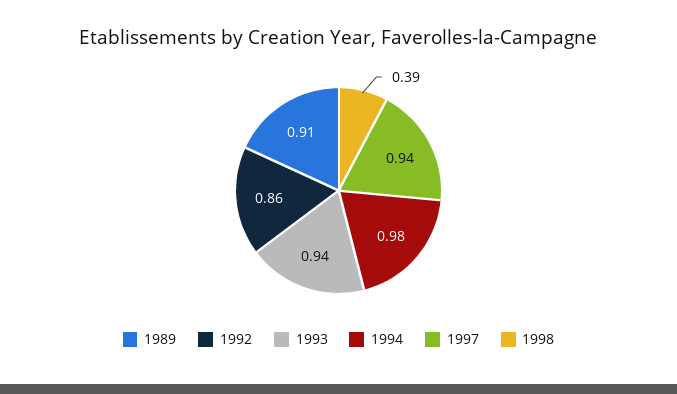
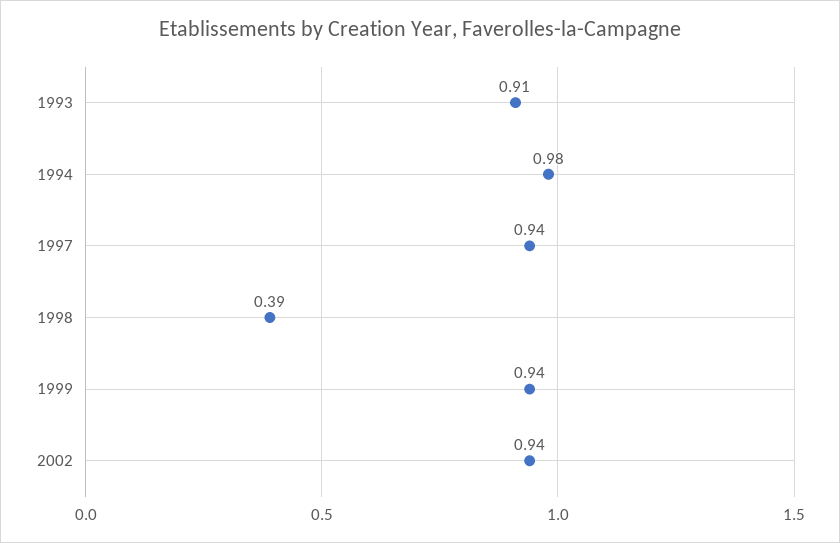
1989: 0.91 -> none
1992: 0.86 -> none
1993: 0.94 -> 0.91
1999: none -> 0.94
2002: none -> 0.94

